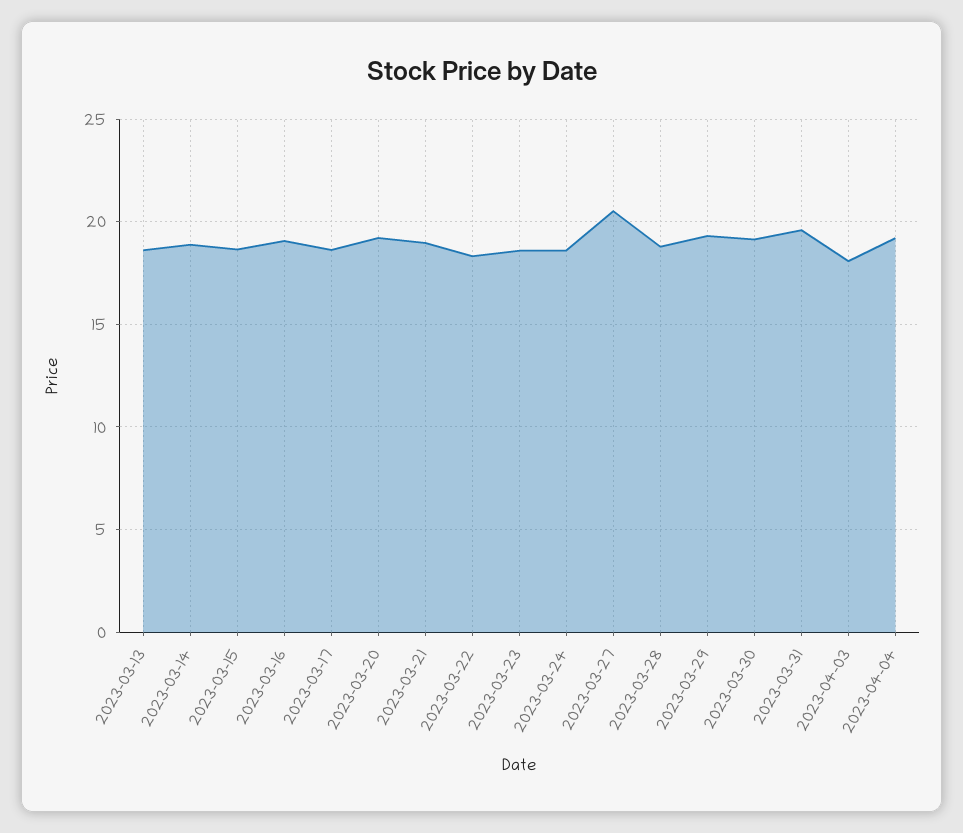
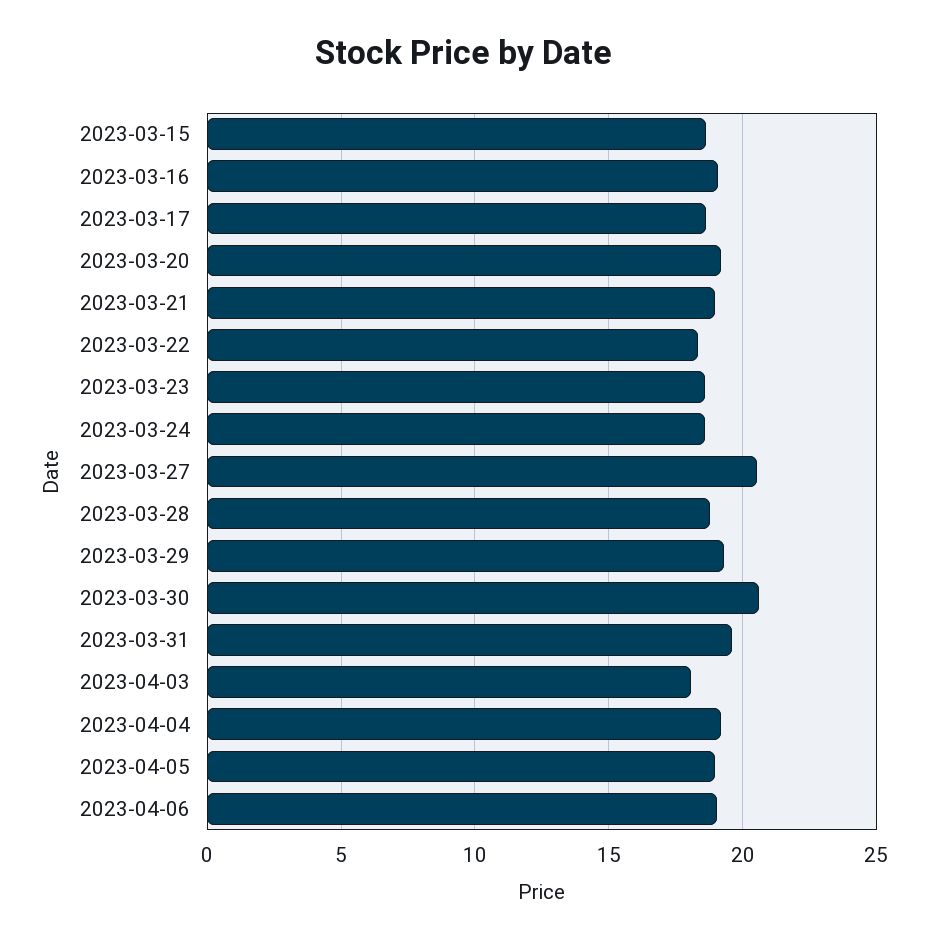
2023-03-13: 18.5 -> none
2023-03-14: 19 -> none
2023-03-30: 19 -> 20.5
2023-04-05: none -> 19
2023-04-06: none -> 19

